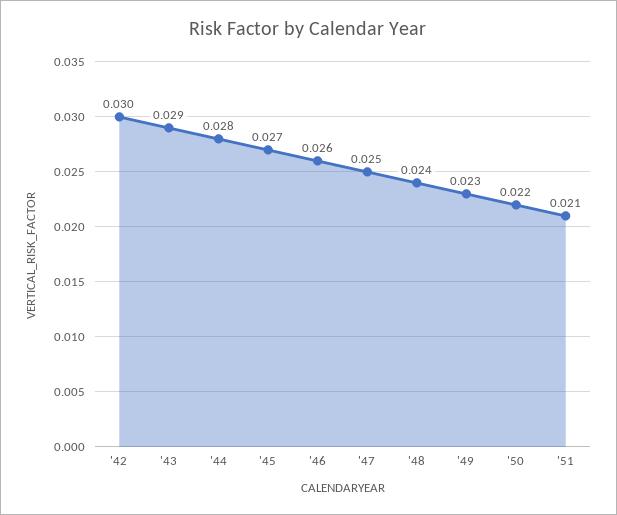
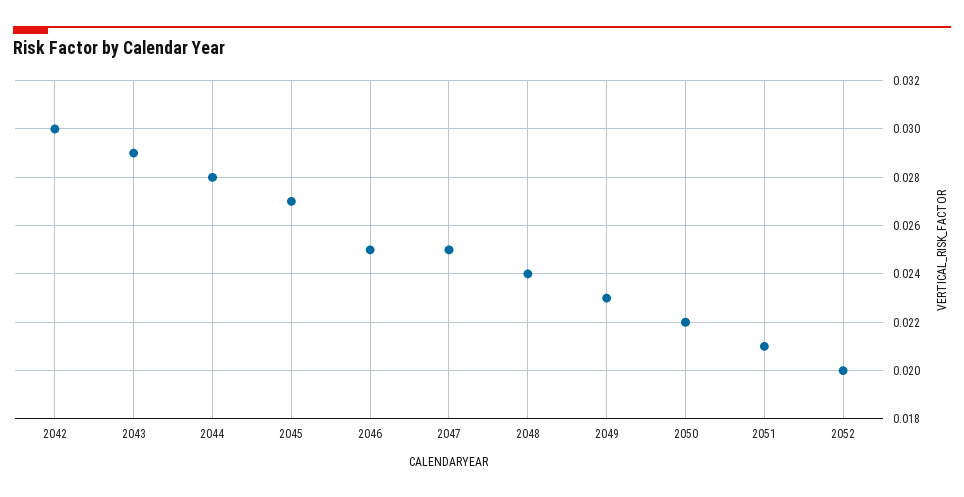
'46: 0.026 -> 0.025
2052: none -> 0.02

